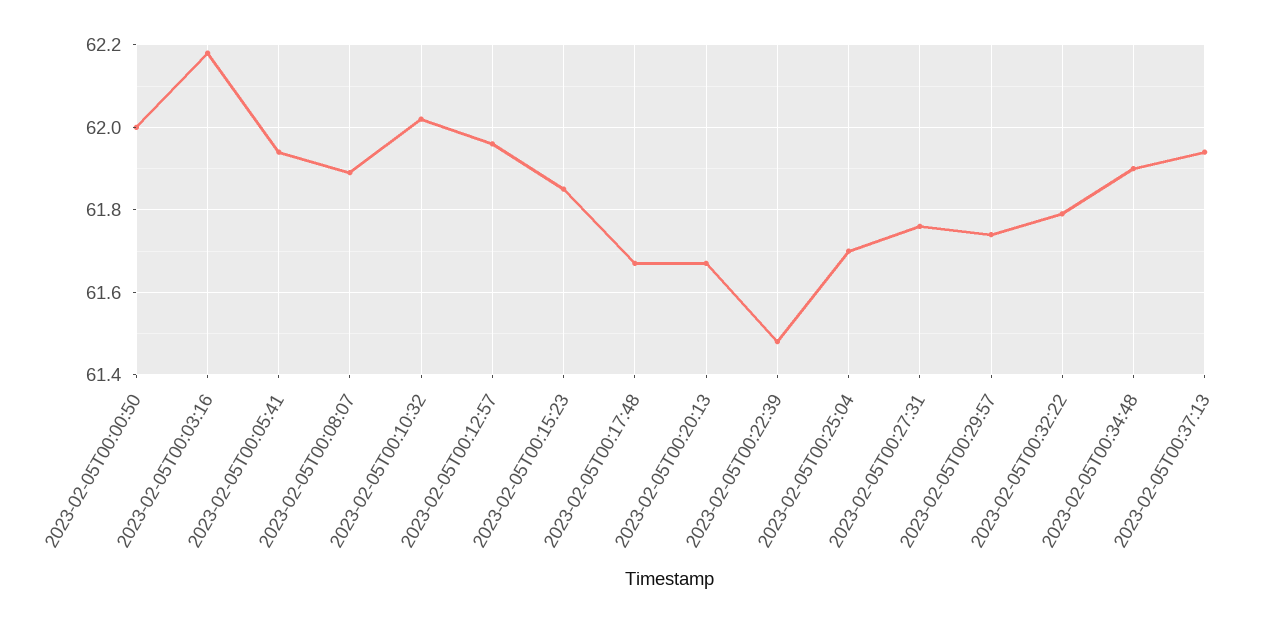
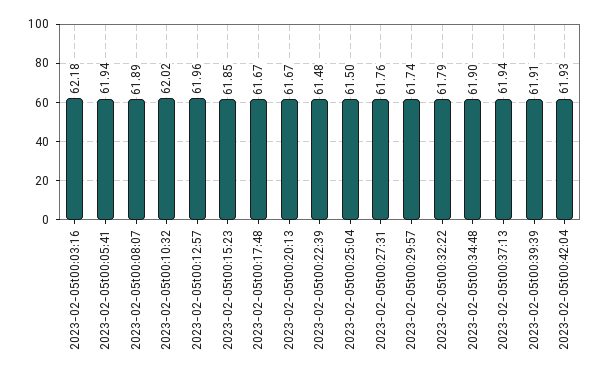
2023-02-05T00:00:50: 62 -> none
2023-02-05T00:25:04: 61.7 -> 61.5
2023-02-05t00:39:39: none -> 61.91
2023-02-05t00:42:04: none -> 61.93

